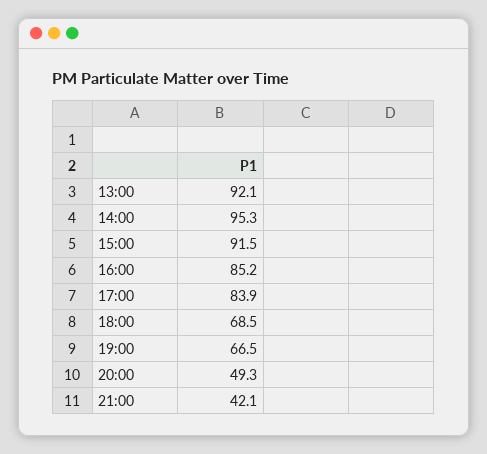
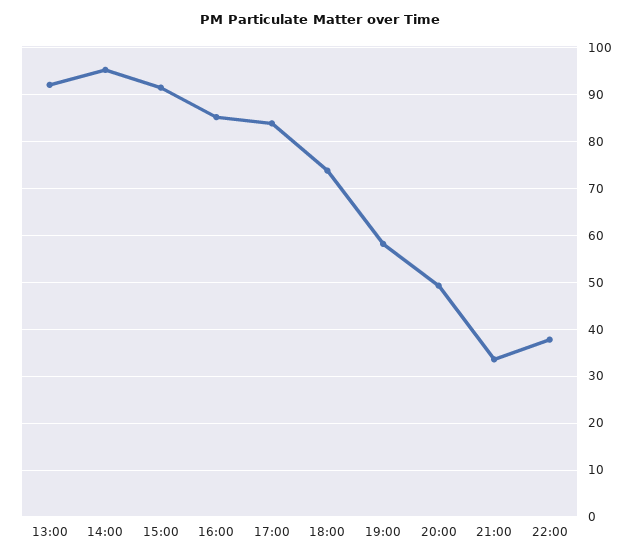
18:00: 68.5 -> 74
19:00: 66.5 -> 58
21:00: 42.1 -> 34
22:00: none -> 38

